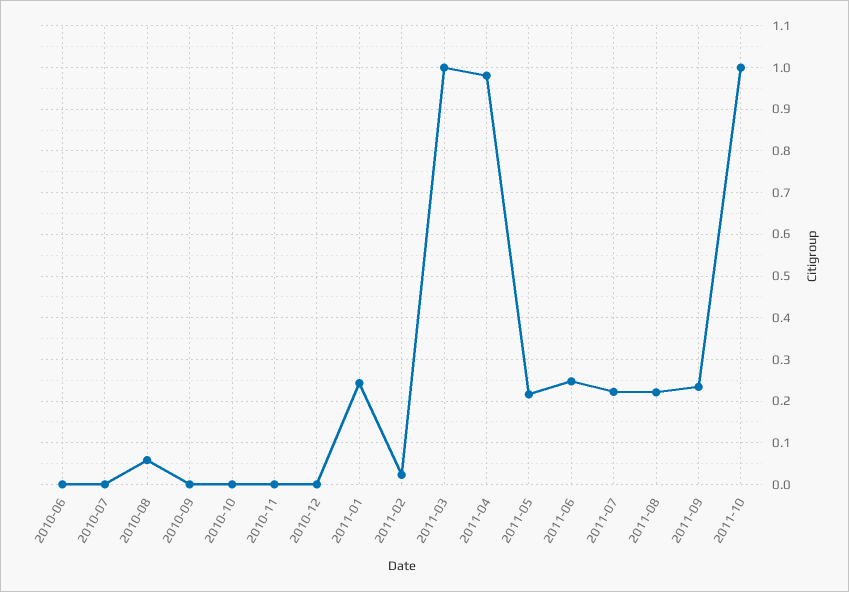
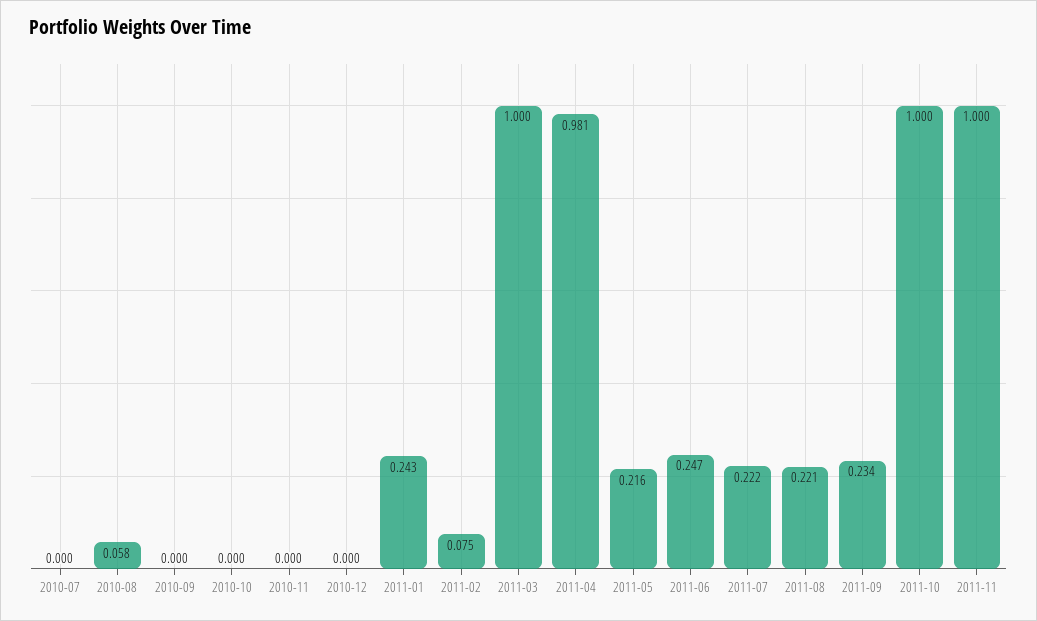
2010-06: 0 -> none
2011-02: 0.02 -> 0.075
2011-11: none -> 1

